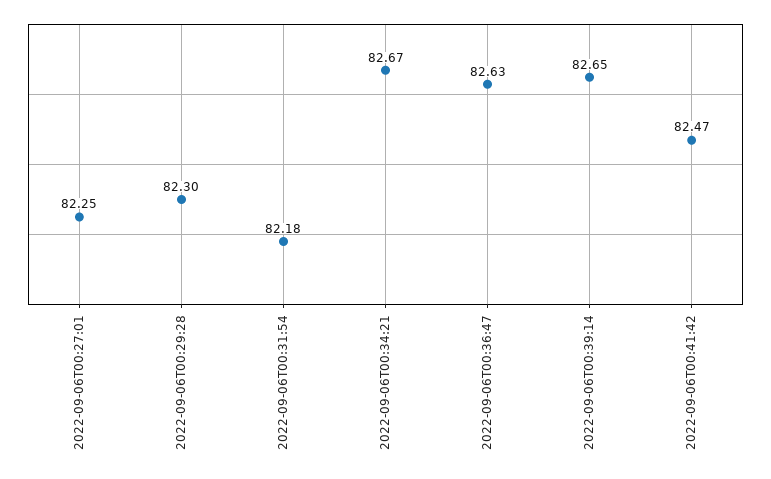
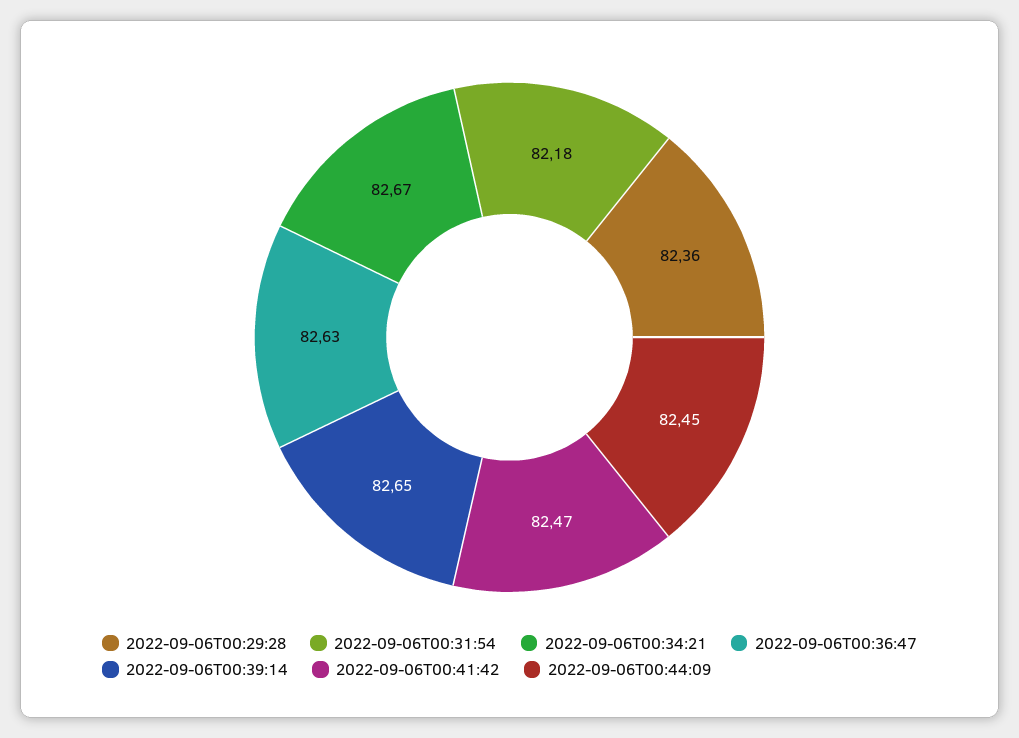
2022-09-06T00:27:01: 82.25 -> none
2022-09-06T00:29:28: 82.3 -> 82.36
2022-09-06T00:44:09: none -> 82.45

